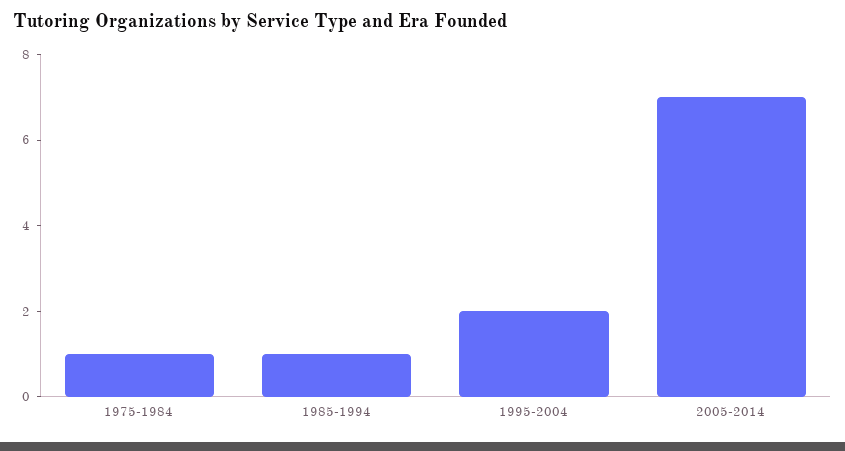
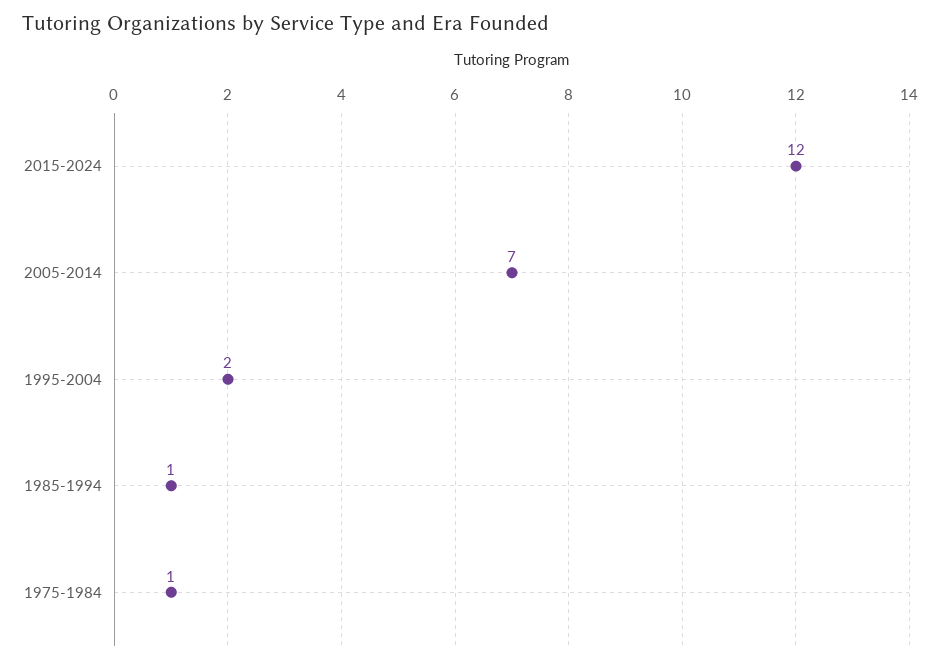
2015-2024: none -> 12

